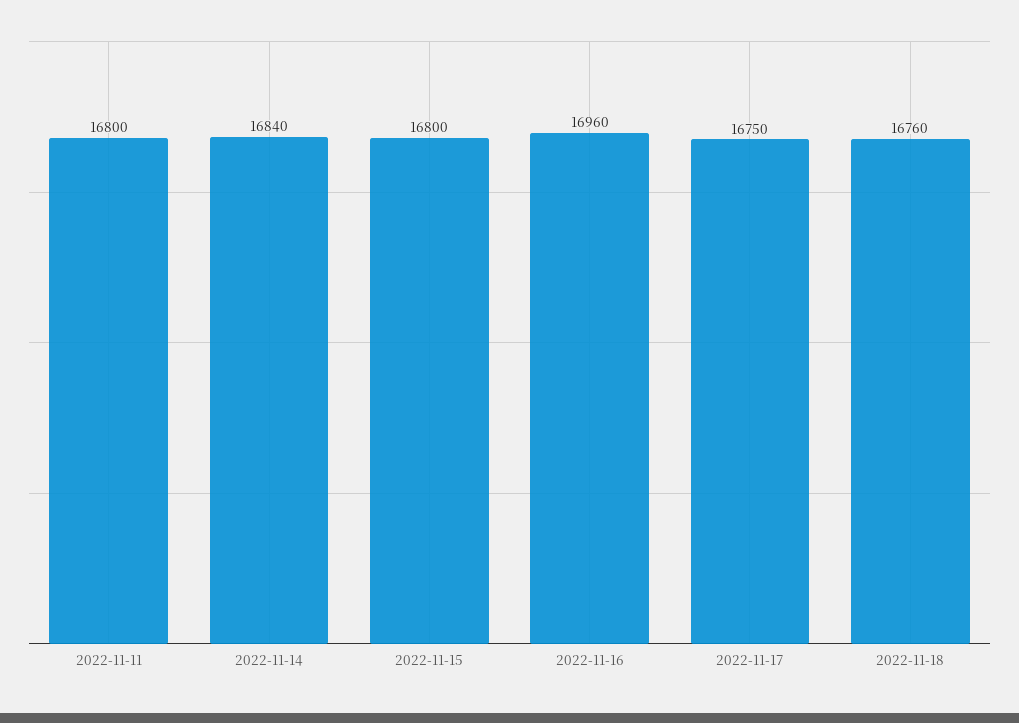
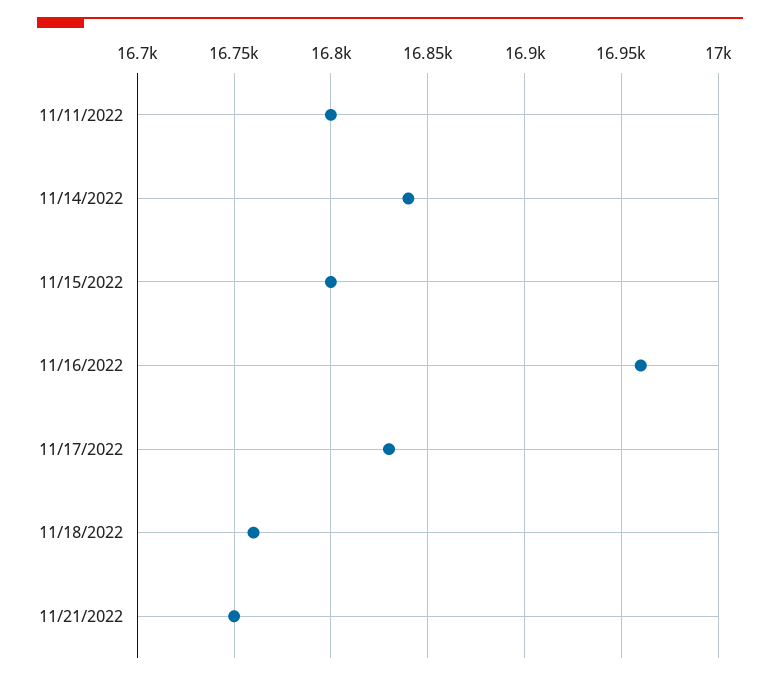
2022-11-17: 16750 -> 16830
11/21/2022: none -> 16750

